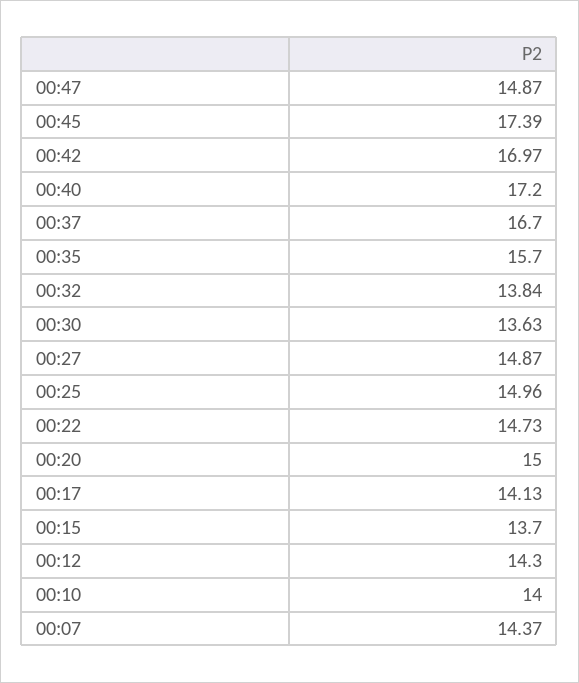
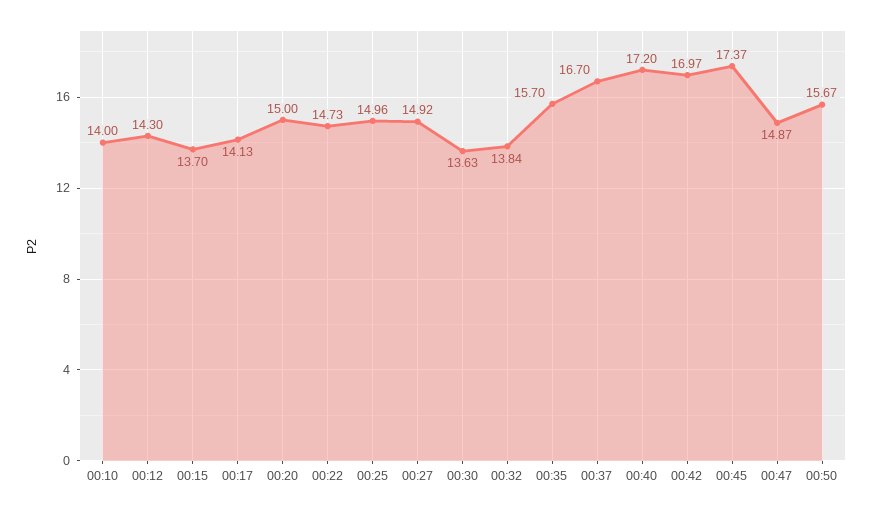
00:45: 17.39 -> 17.37
00:27: 14.87 -> 14.92
00:07: 14.37 -> none
00:50: none -> 15.67

